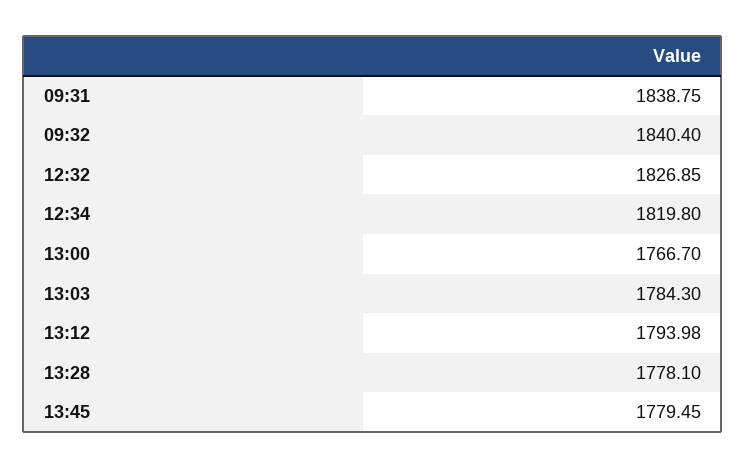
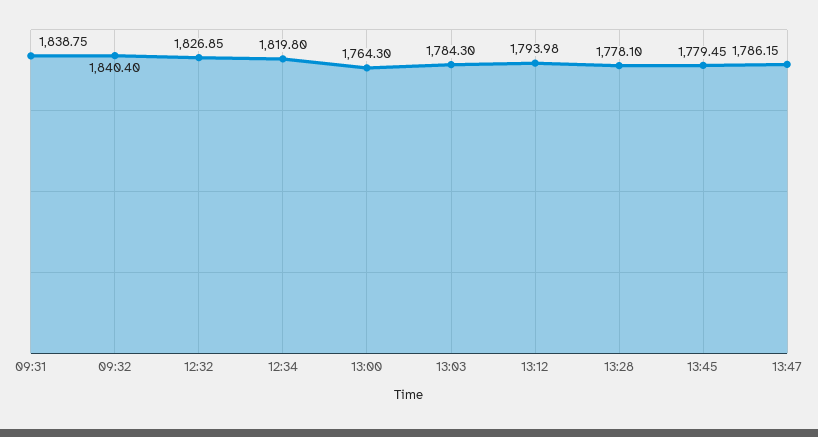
13:00: 1766.7 -> 1764.3
13:47: none -> 1786.15

